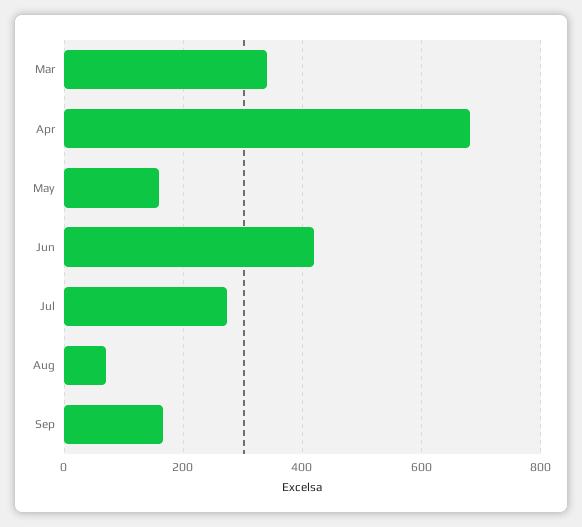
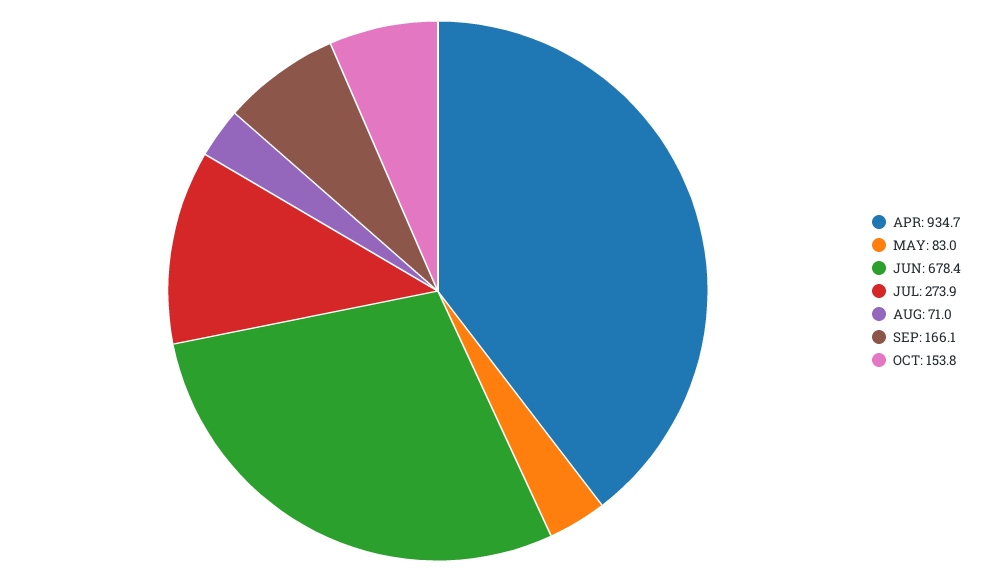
Mar: 340 -> none
Apr: 680 -> 934.7
May: 160 -> 83
Jun: 420 -> 678.4
OCT: none -> 153.8

